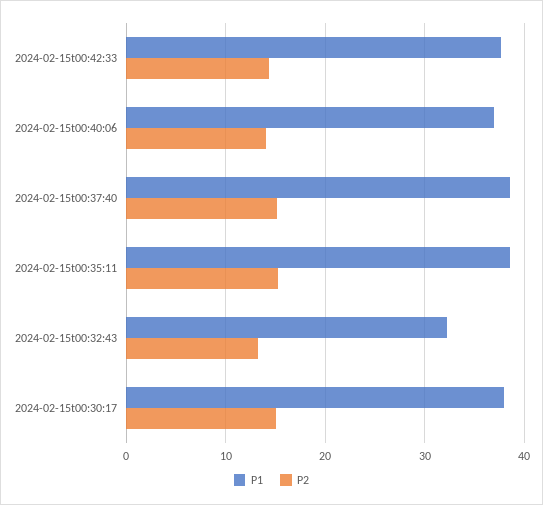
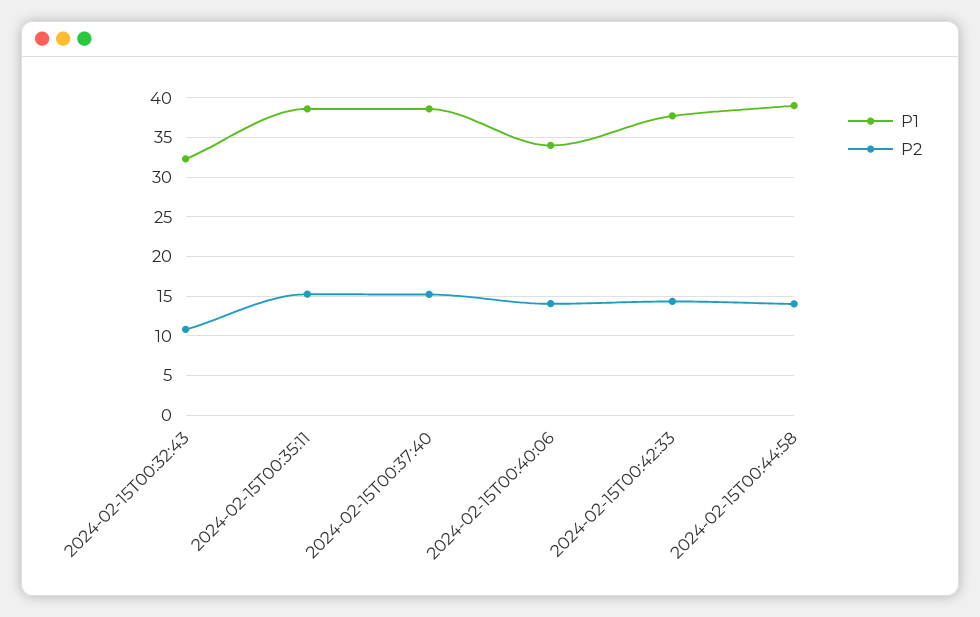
P1, 2024-02-15t00:40:06: 37 -> 34
P2, 2024-02-15t00:32:43: 13 -> 11
P1, 2024-02-15t00:30:17: 38 -> none
P2, 2024-02-15t00:30:17: 15 -> none
P1, 2024-02-15T00:44:58: none -> 39
P2, 2024-02-15T00:44:58: none -> 14

